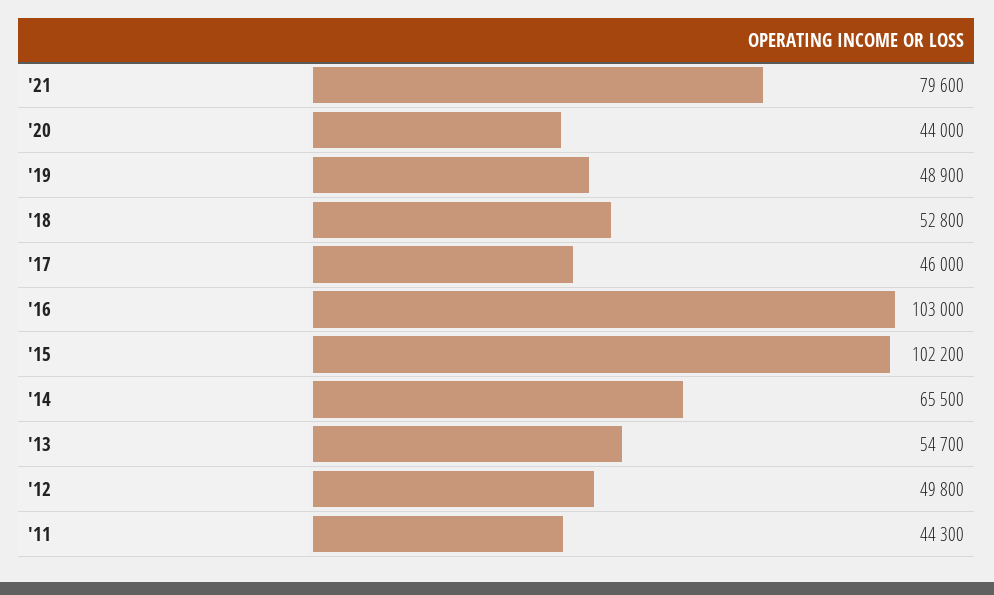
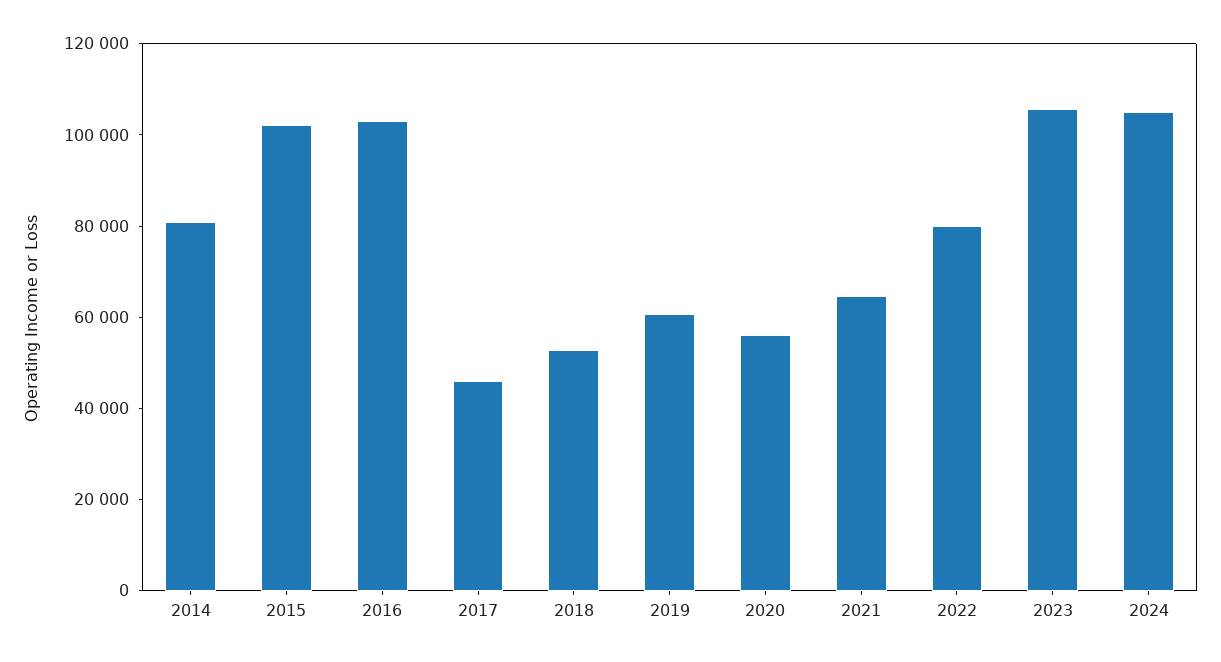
'21: 79600 -> 65000
'20: 44000 -> 55000
'19: 48900 -> 60000
'14: 65500 -> 80000
'13: 54700 -> none
'12: 49800 -> none
'11: 44300 -> none
2022: none -> 80000
2023: none -> 105000
2024: none -> 105000

